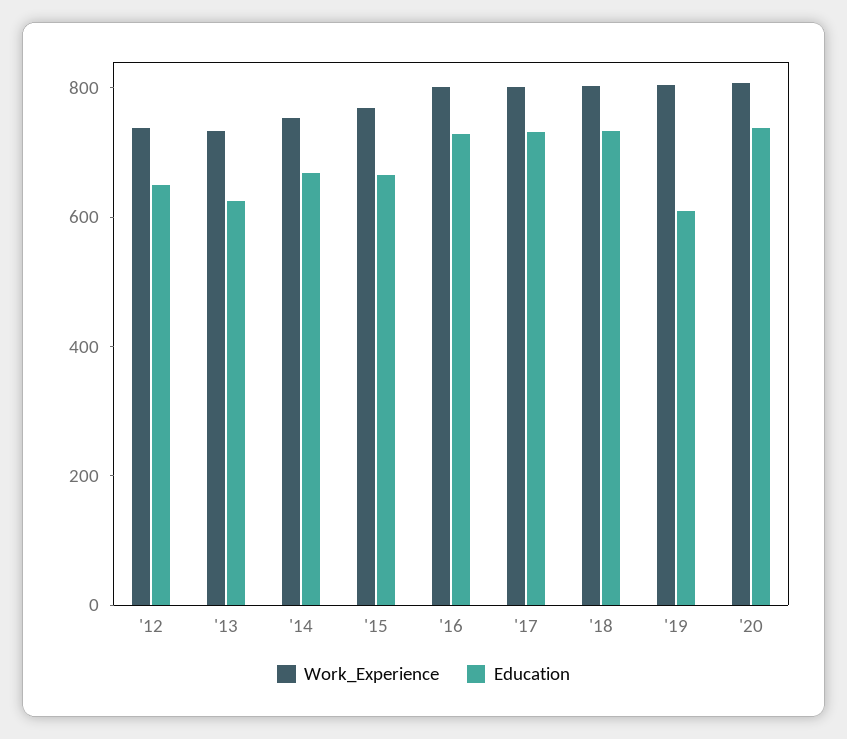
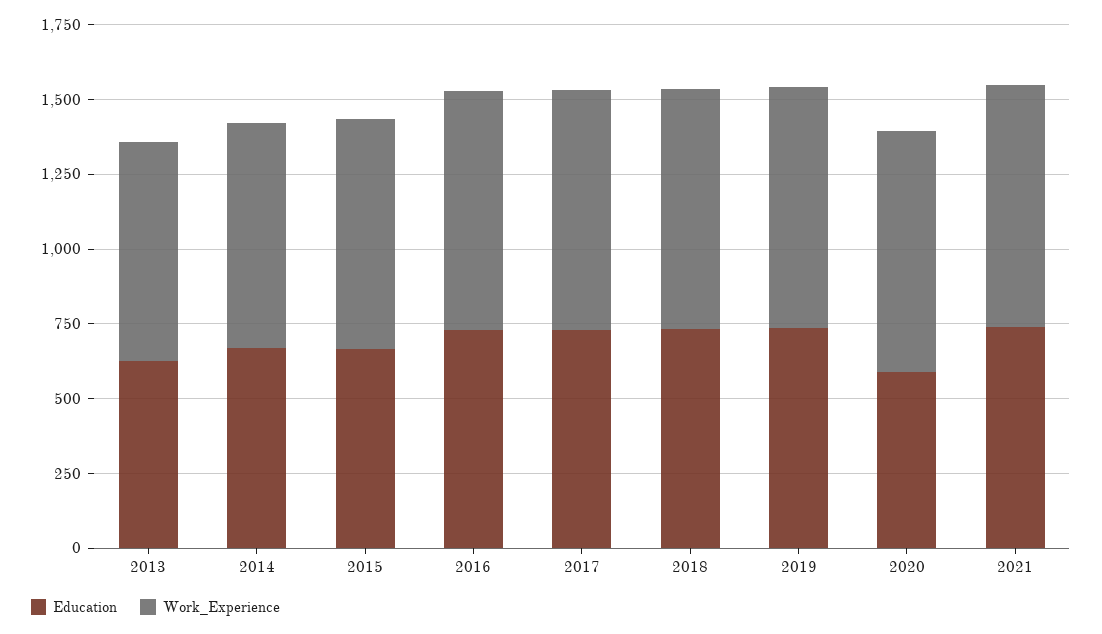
Work_Experience, '12: 750 -> none
Education, '12: 650 -> none
Education, '19: 600 -> 750
Education, '20: 750 -> 600
Education, 2021: none -> 750
Work_Experience, 2021: none -> 800

